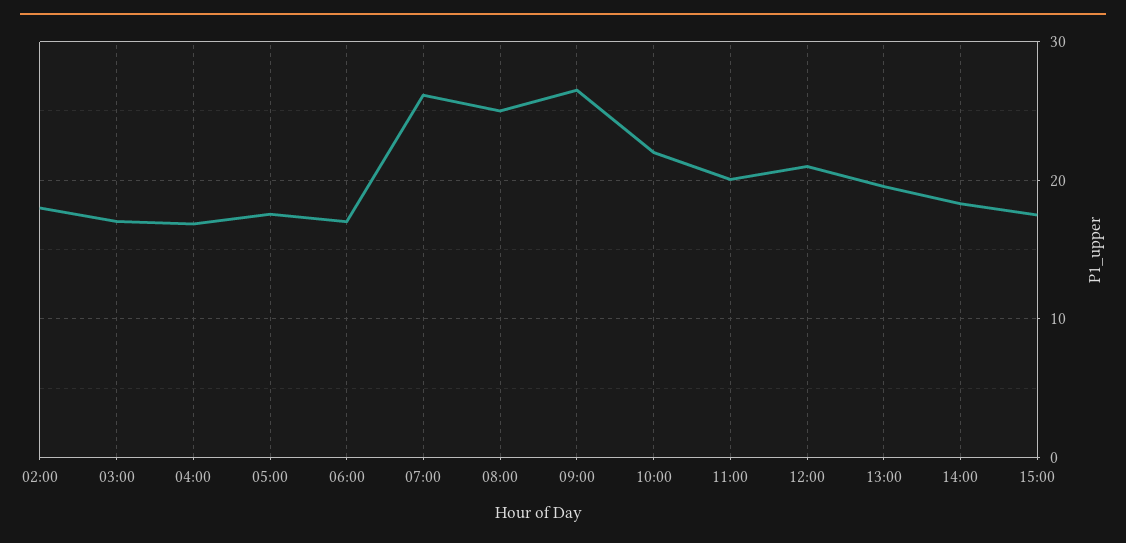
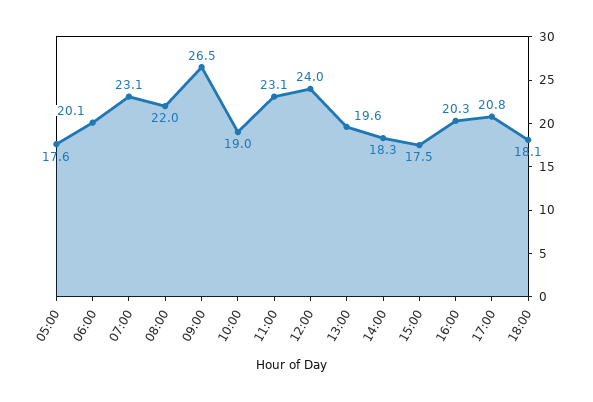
02:00: 18 -> none
03:00: 17 -> none
04:00: 17 -> none
06:00: 17 -> 20.1
07:00: 26 -> 23.1
08:00: 25 -> 22
10:00: 22 -> 19
11:00: 20 -> 23.1
12:00: 21 -> 24
16:00: none -> 20.3
17:00: none -> 20.8
18:00: none -> 18.1

